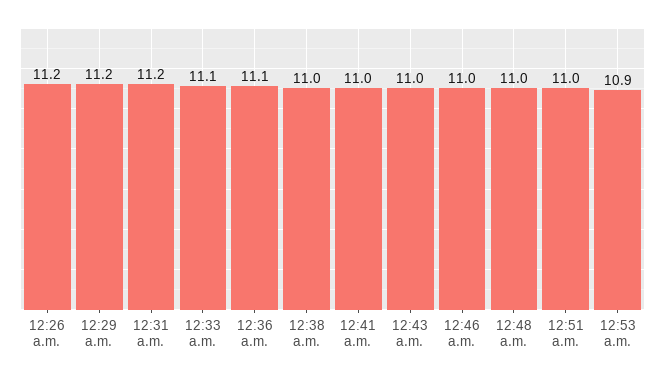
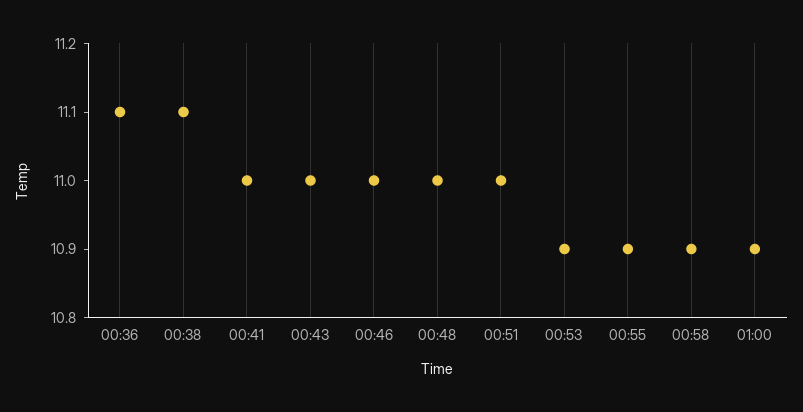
12:26 a.m.: 11.2 -> none
12:29 a.m.: 11.2 -> none
12:31 a.m.: 11.2 -> none
12:33 a.m.: 11.1 -> none
12:38 a.m.: 11 -> 11.1
00:55: none -> 10.9
00:58: none -> 10.9
01:00: none -> 10.9

